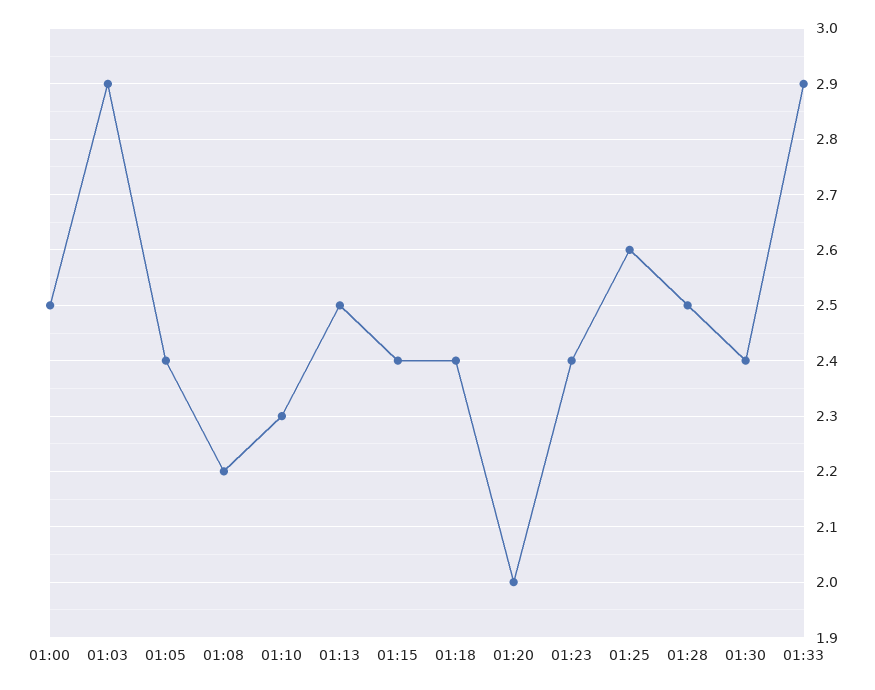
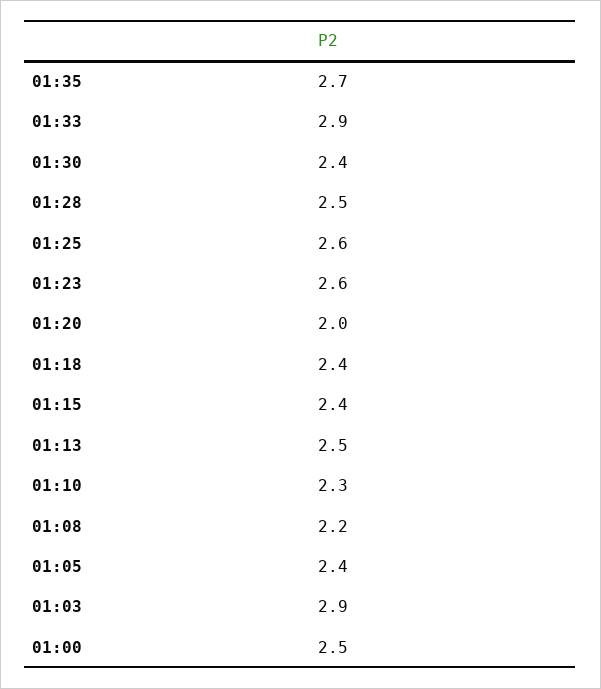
01:23: 2.4 -> 2.6
01:35: none -> 2.7

